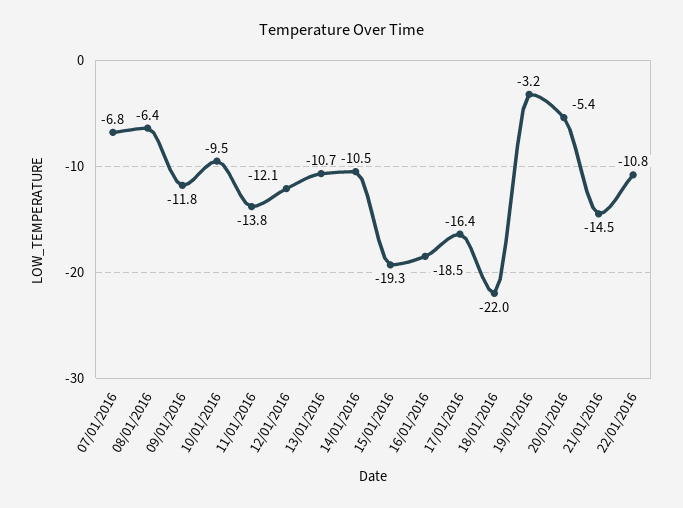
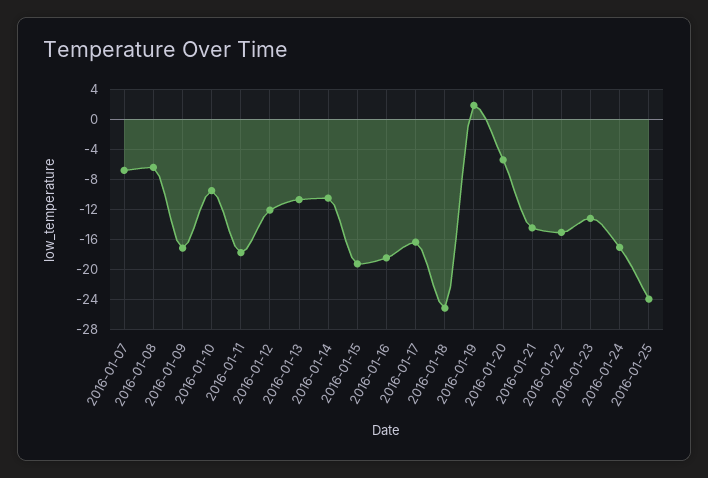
09/01/2016: -11.8 -> -17
11/01/2016: -13.8 -> -18
18/01/2016: -22 -> -25
19/01/2016: -3.2 -> 2
22/01/2016: -10.8 -> -15
2016-01-23: none -> -13
2016-01-24: none -> -17
2016-01-25: none -> -24

